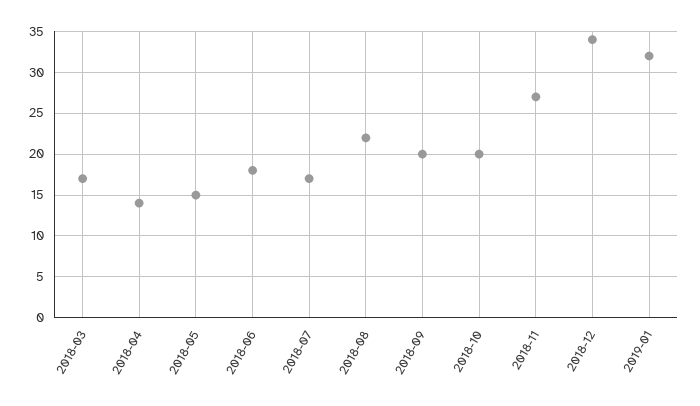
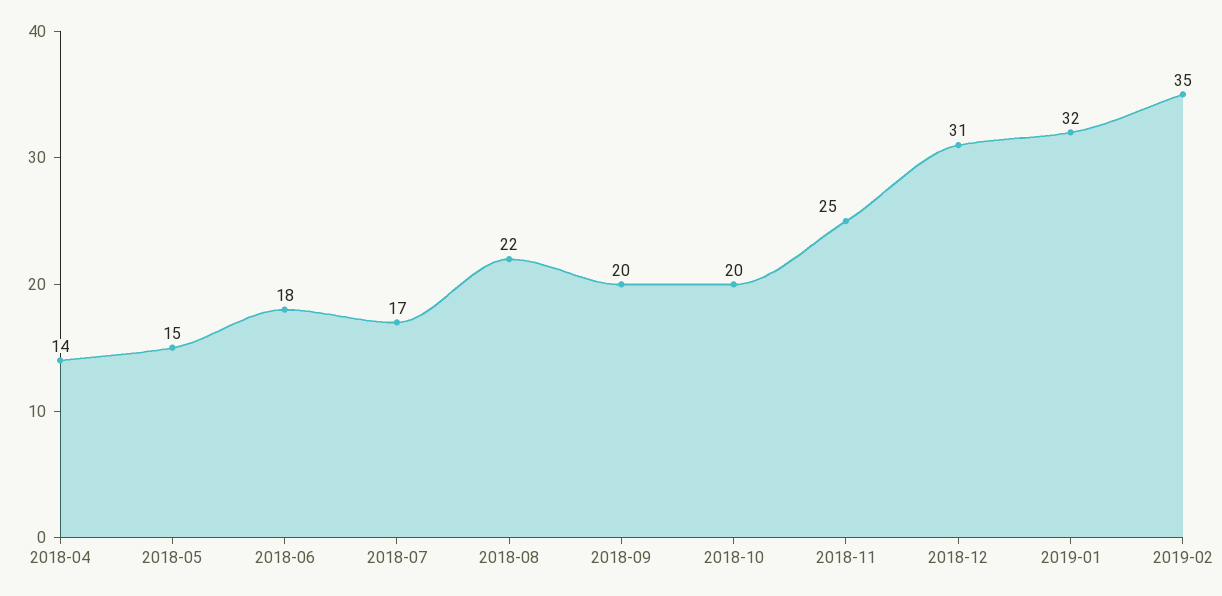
2018-03: 17 -> none
2018-11: 27 -> 25
2018-12: 34 -> 31
2019-02: none -> 35

